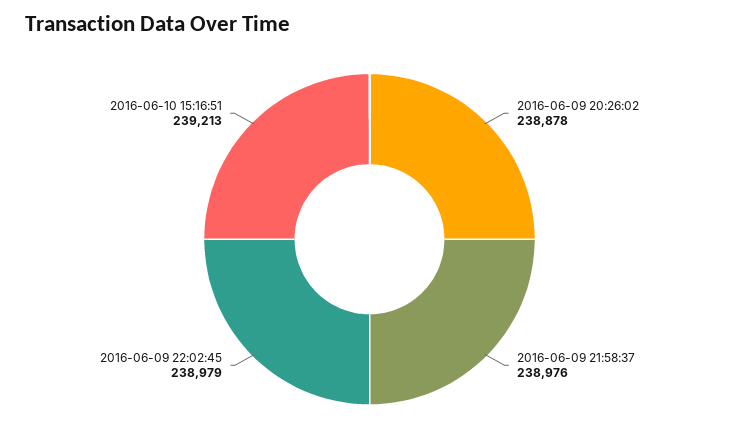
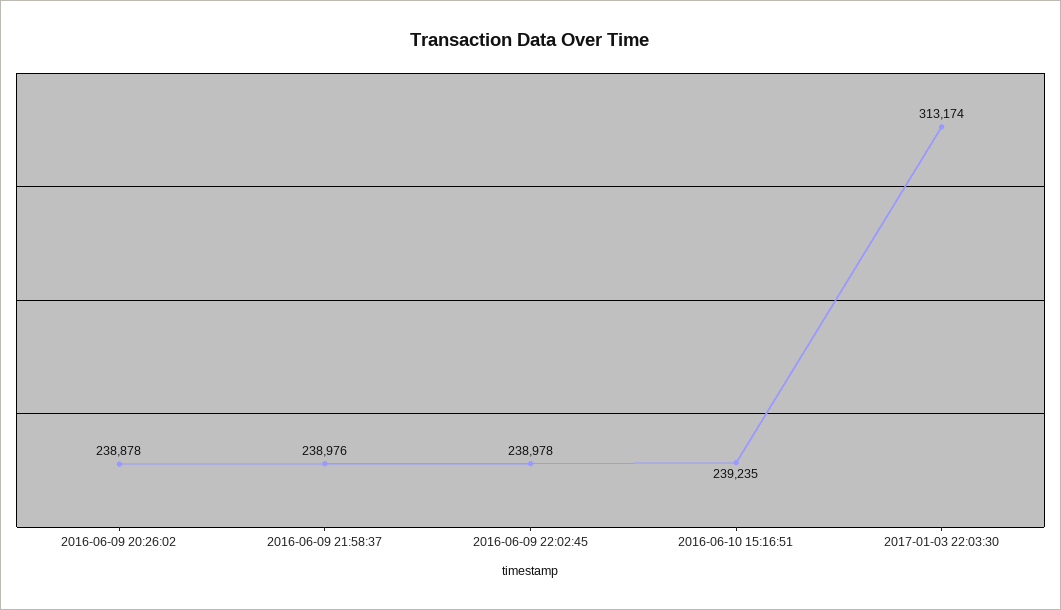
2016-06-09 22:02:45: 238979 -> 238978
2016-06-10 15:16:51: 239213 -> 239235
2017-01-03 22:03:30: none -> 313174

